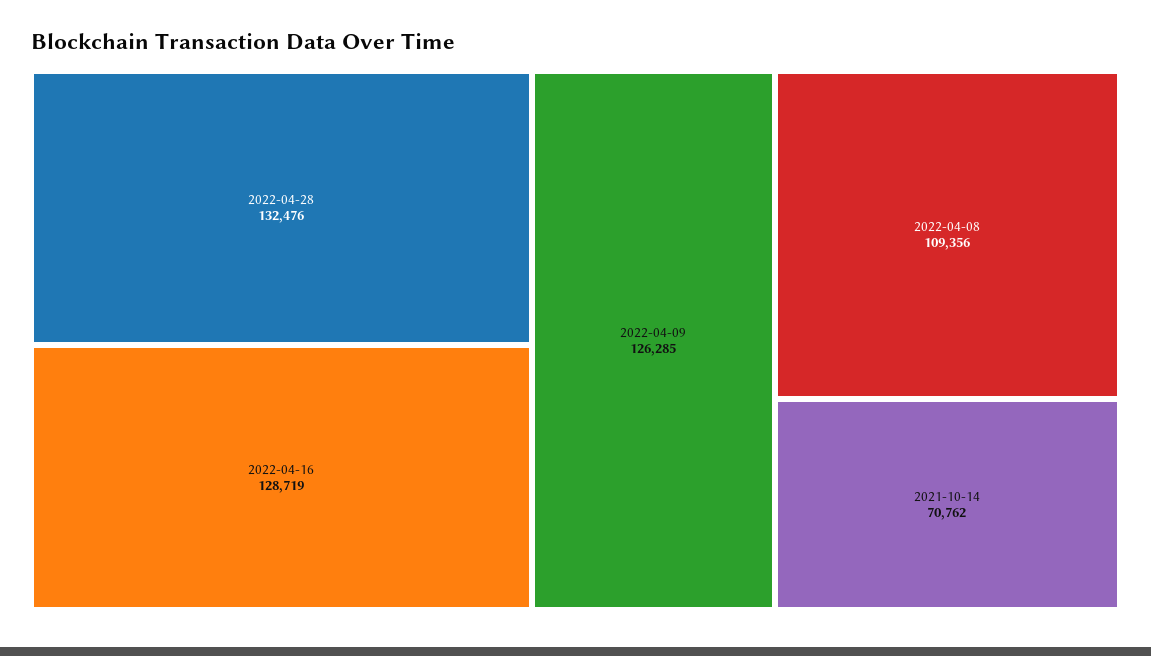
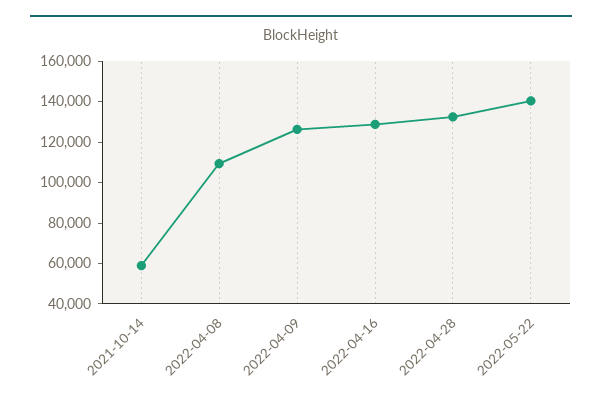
2021-10-14: 70762 -> 60000
2022-05-22: none -> 140000

